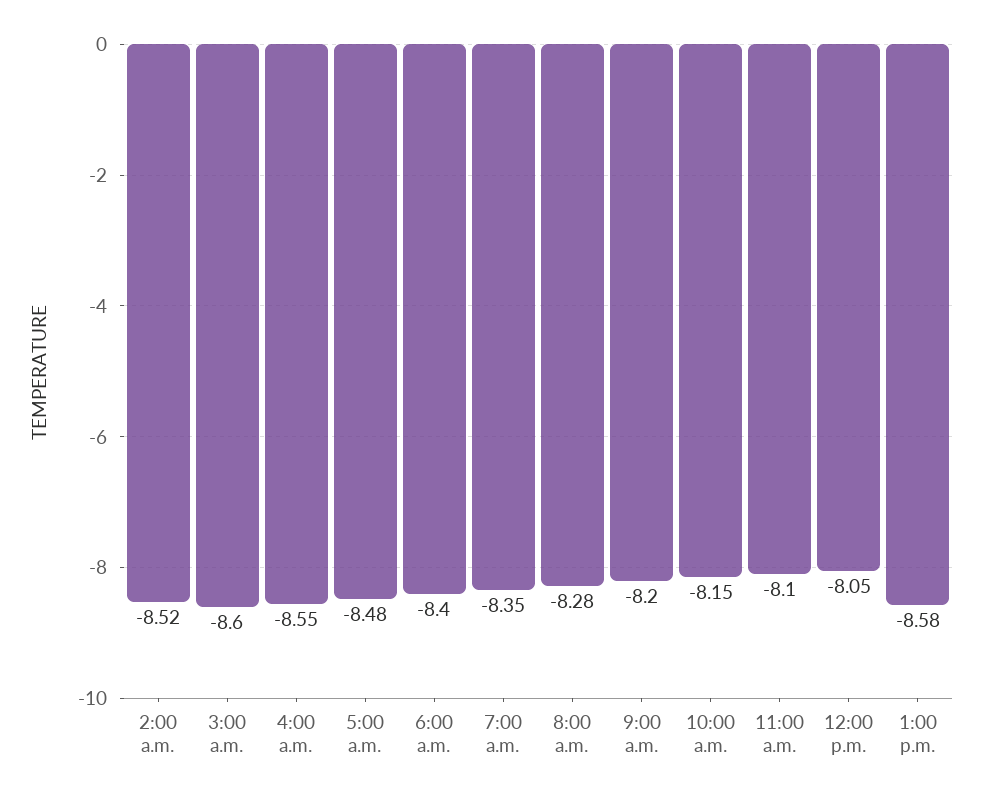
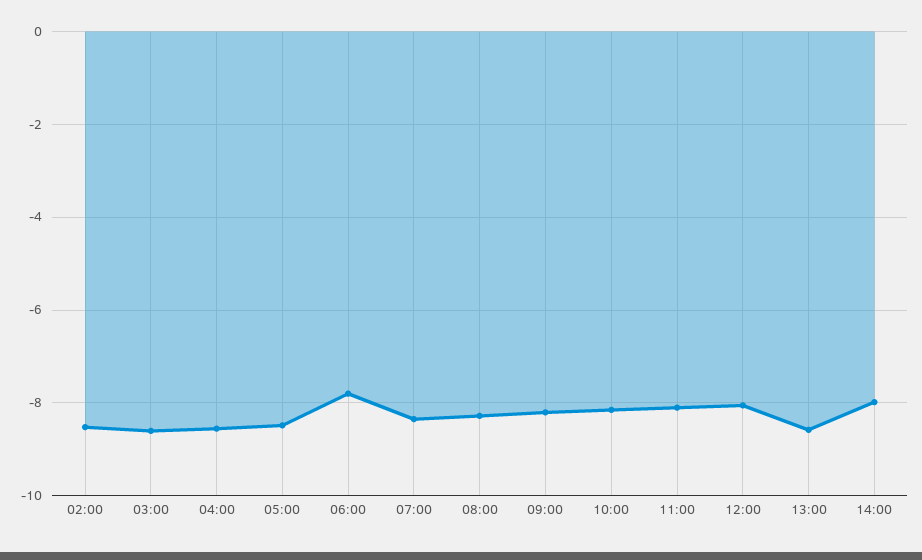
6:00 a.m.: -8.4 -> -7.8
14:00: none -> -8

